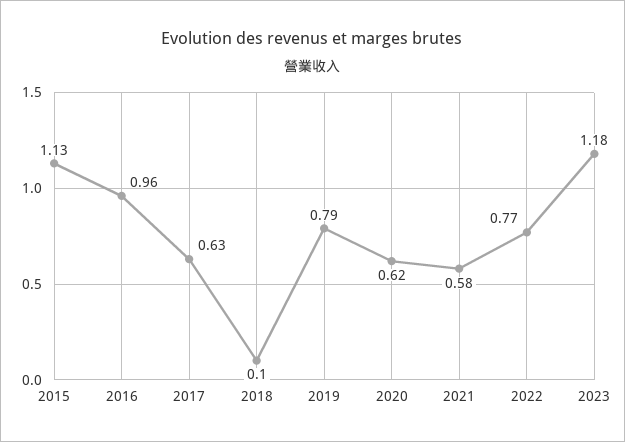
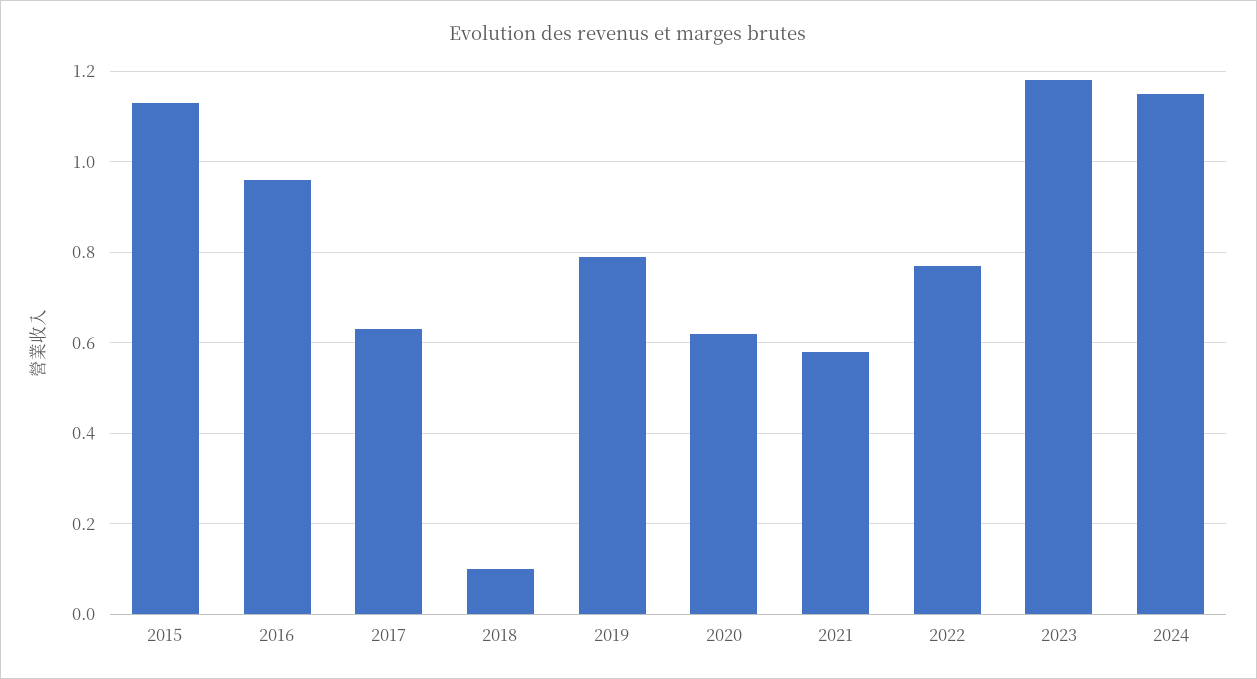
2024: none -> 1.15

